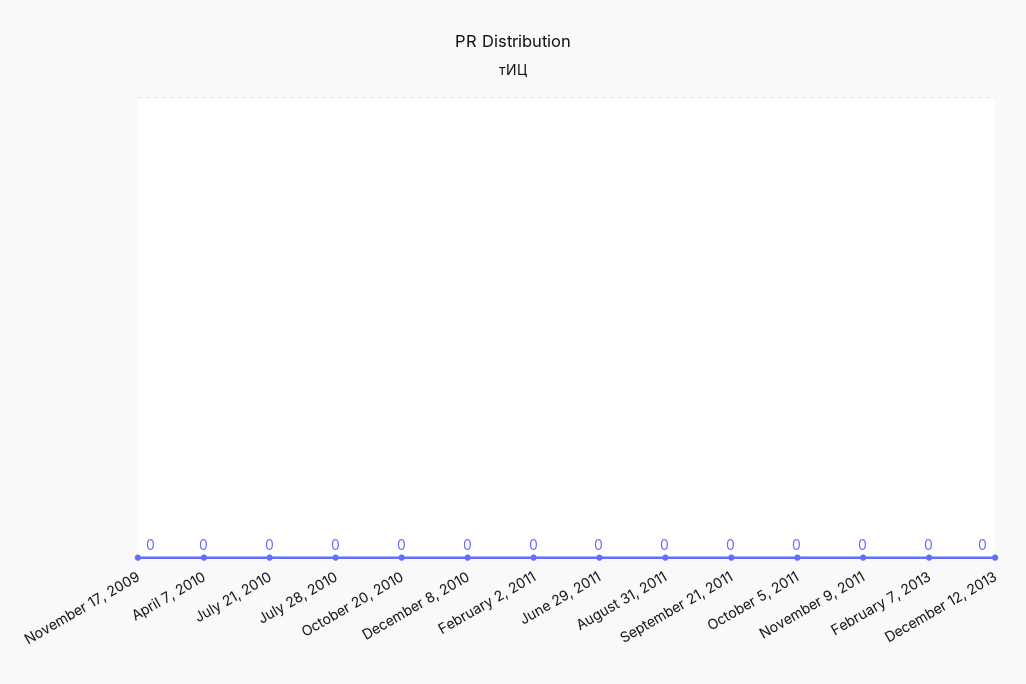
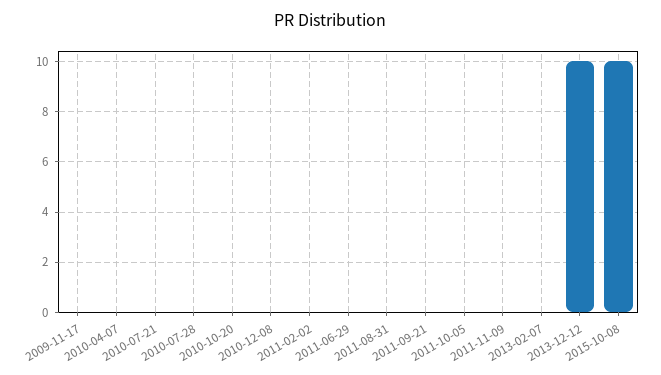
December 12, 2013: 0 -> 10
2015-10-08: none -> 10

